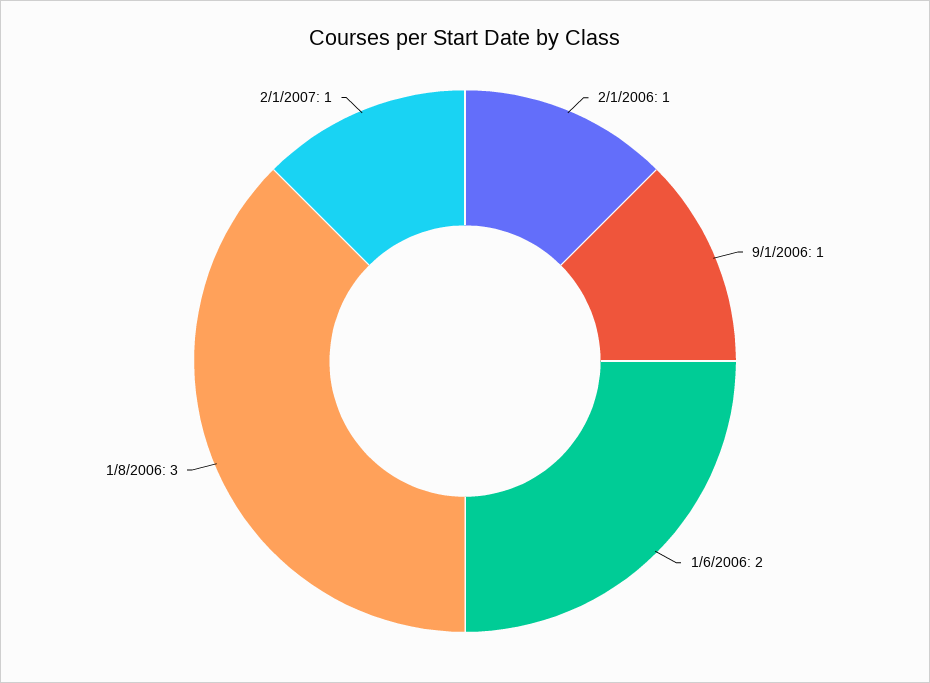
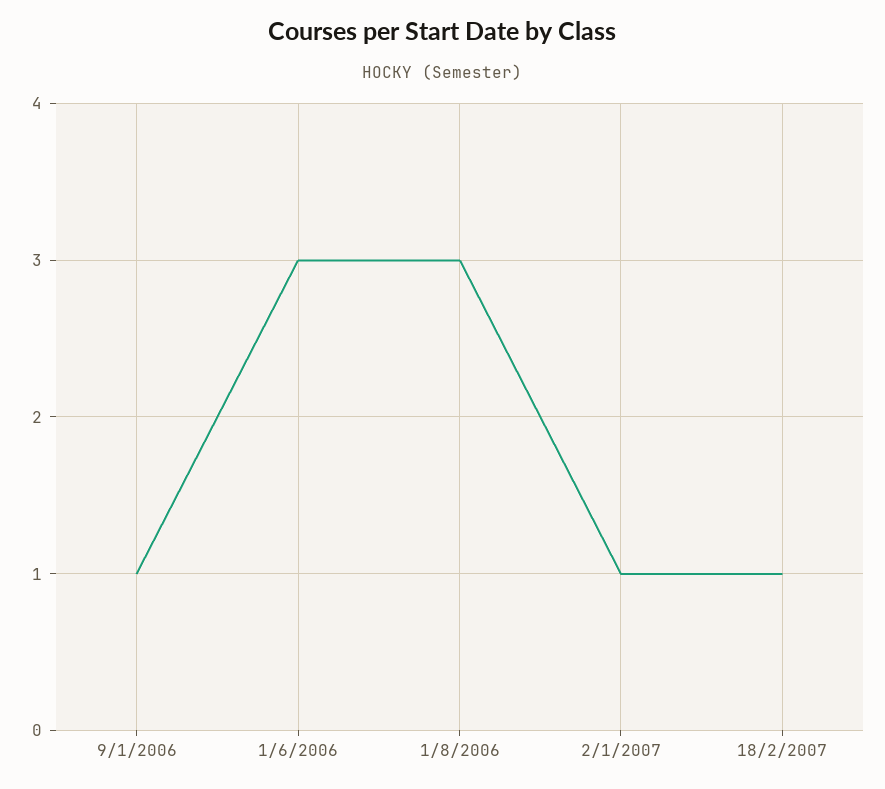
2/1/2006: 1 -> none
1/6/2006: 2 -> 3
18/2/2007: none -> 1

